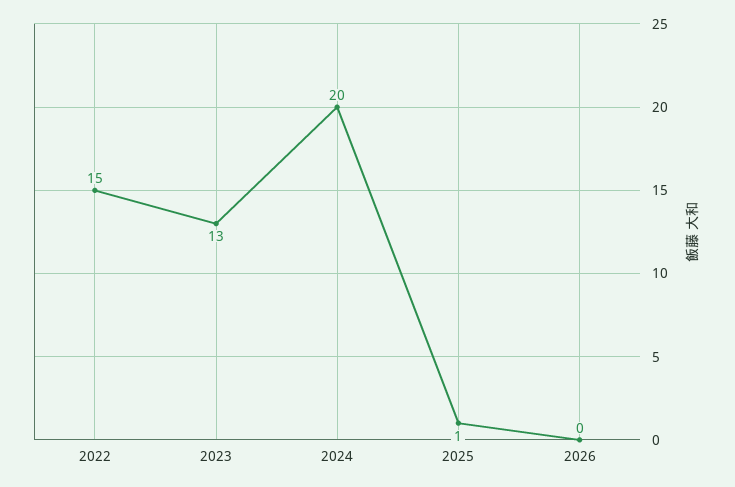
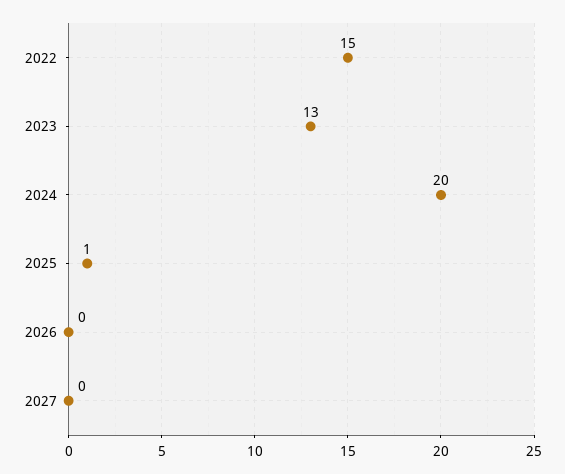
2027: none -> 0

